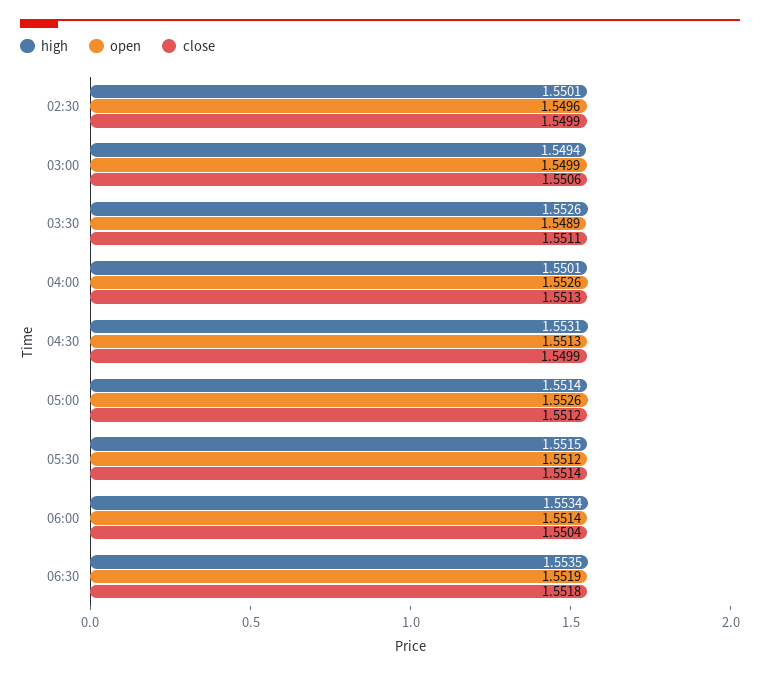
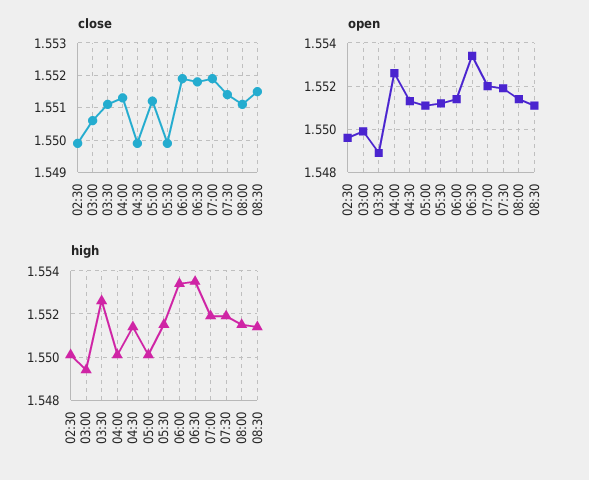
high, 04:30: 1.5531 -> 1.5515
high, 05:00: 1.5514 -> 1.55
open, 05:00: 1.5526 -> 1.551
close, 05:30: 1.5514 -> 1.55
close, 06:00: 1.5504 -> 1.552
open, 06:30: 1.5519 -> 1.5535
close, 07:00: none -> 1.552
close, 07:30: none -> 1.5515
close, 08:00: none -> 1.551
close, 08:30: none -> 1.5515
open, 07:00: none -> 1.552
open, 07:30: none -> 1.552
open, 08:00: none -> 1.5515
open, 08:30: none -> 1.551
high, 07:00: none -> 1.552
high, 07:30: none -> 1.552
high, 08:00: none -> 1.5515
high, 08:30: none -> 1.5515

